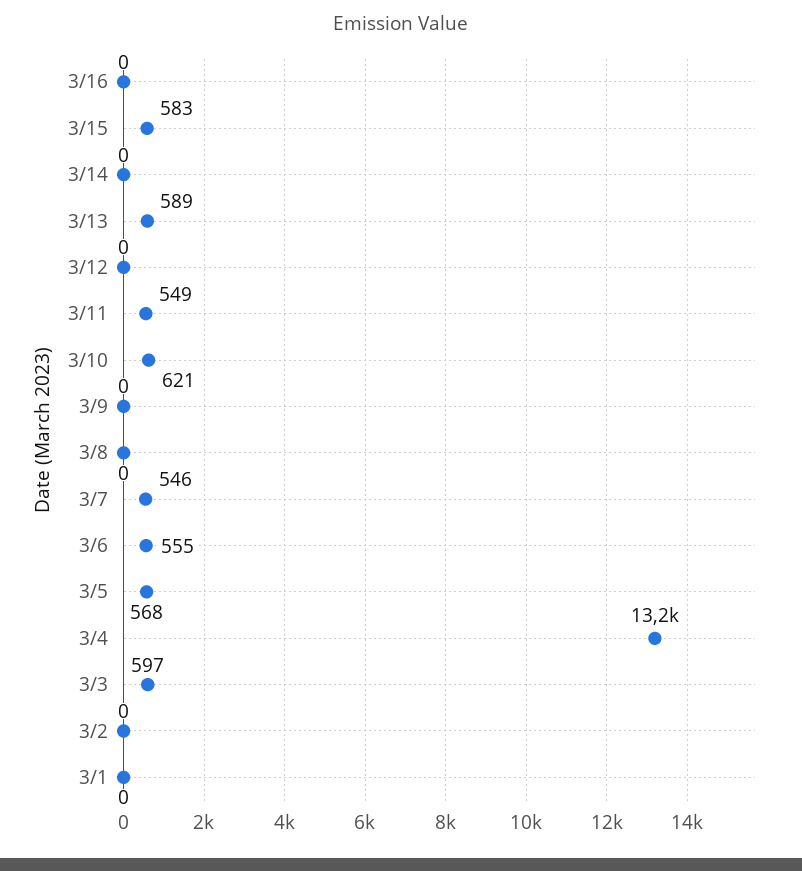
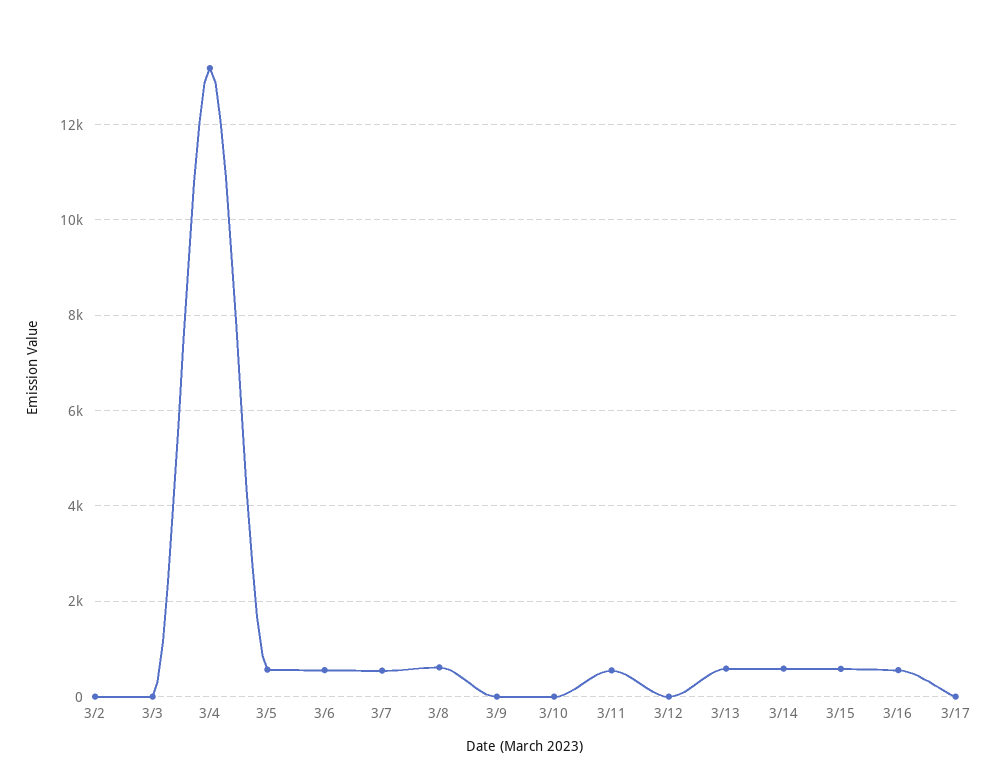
3/16: 0 -> 600
3/14: 0 -> 600
3/10: 621 -> 0
3/8: 0 -> 600
3/3: 597 -> 0
3/1: 0 -> none
3/17: none -> 0

